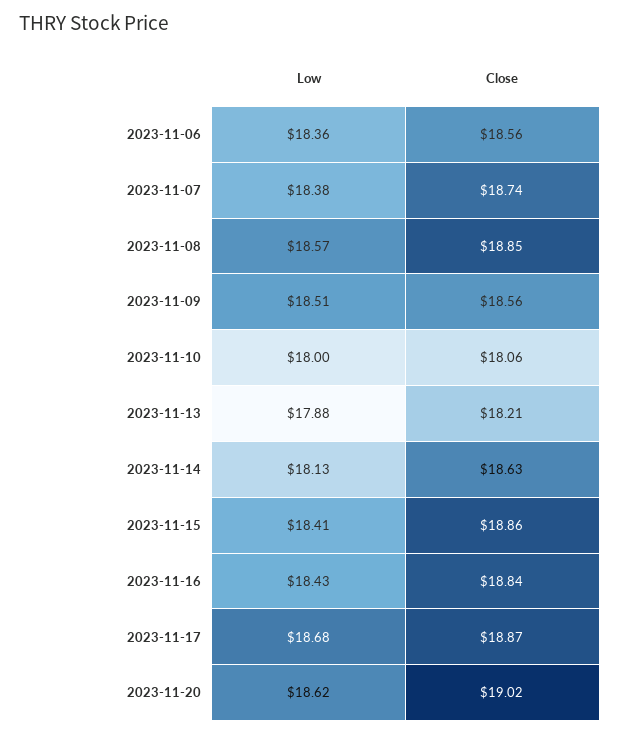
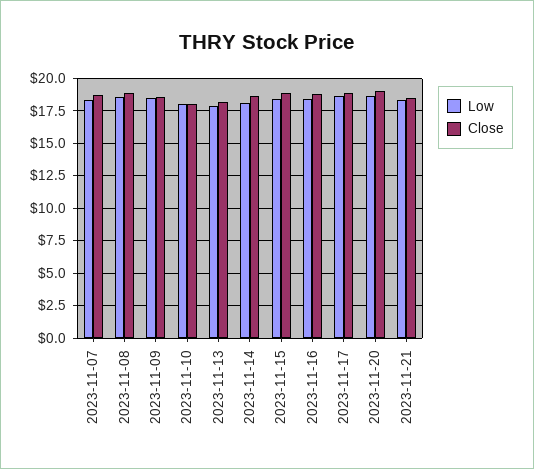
Low, 2023-11-06: 18.36 -> none
Close, 2023-11-06: 18.56 -> none
Low, 2023-11-21: none -> 18.5
Close, 2023-11-21: none -> 18.5

